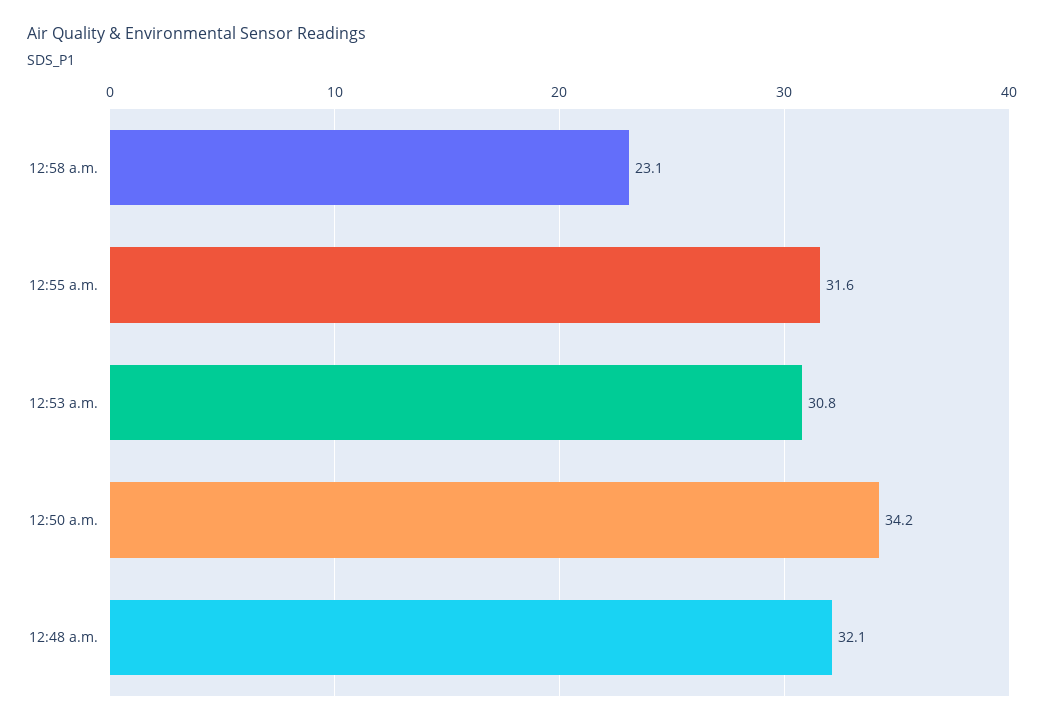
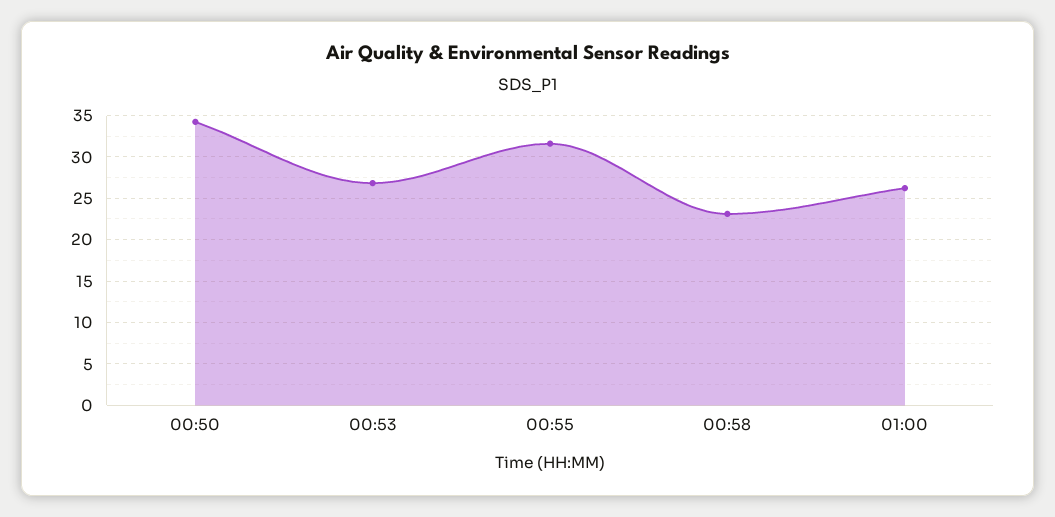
12:53 a.m.: 30.8 -> 27
12:48 a.m.: 32.1 -> none
01:00: none -> 26

